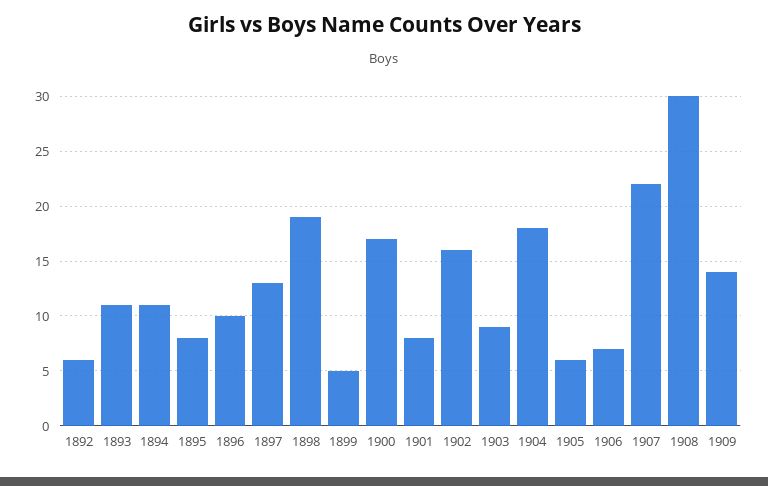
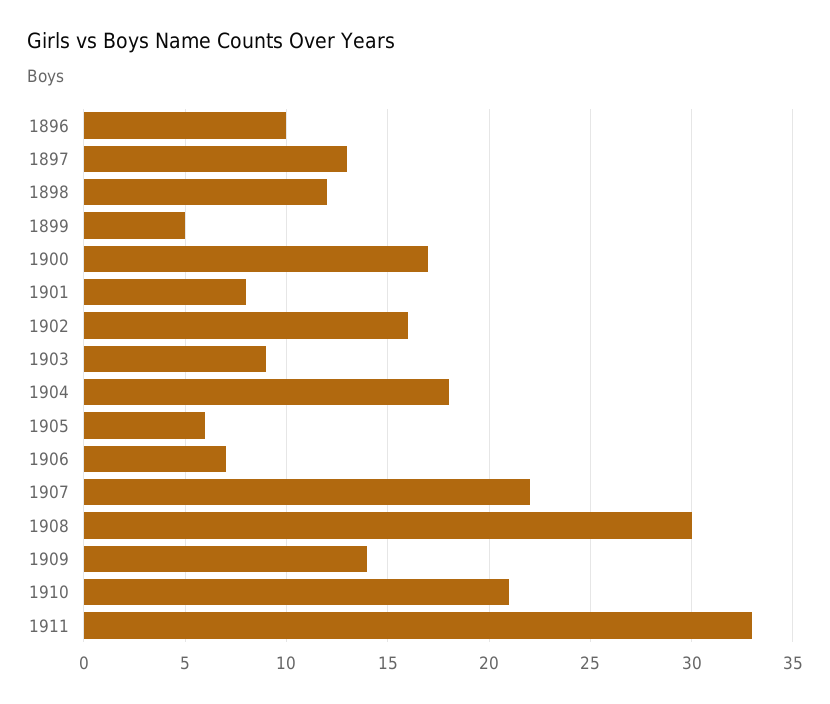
1892: 6 -> none
1893: 11 -> none
1894: 11 -> none
1895: 8 -> none
1898: 19 -> 12
1910: none -> 21
1911: none -> 33

